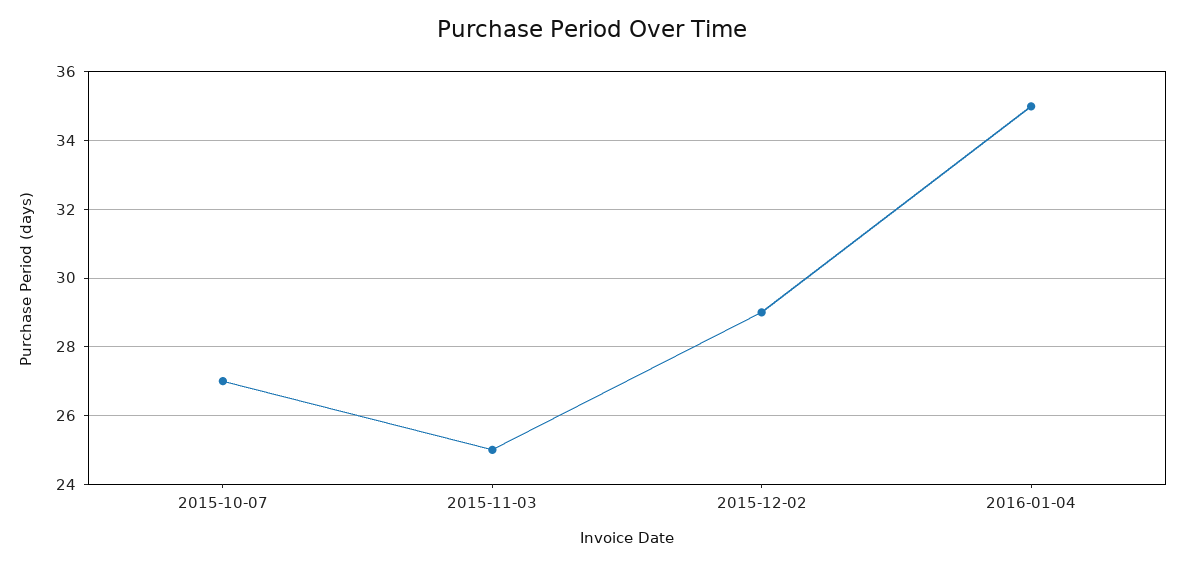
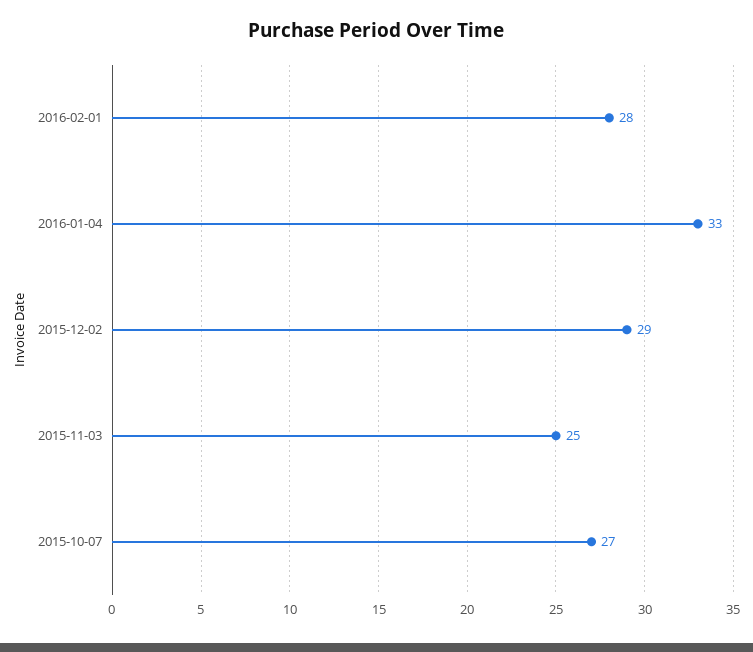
2016-01-04: 35 -> 33
2016-02-01: none -> 28

